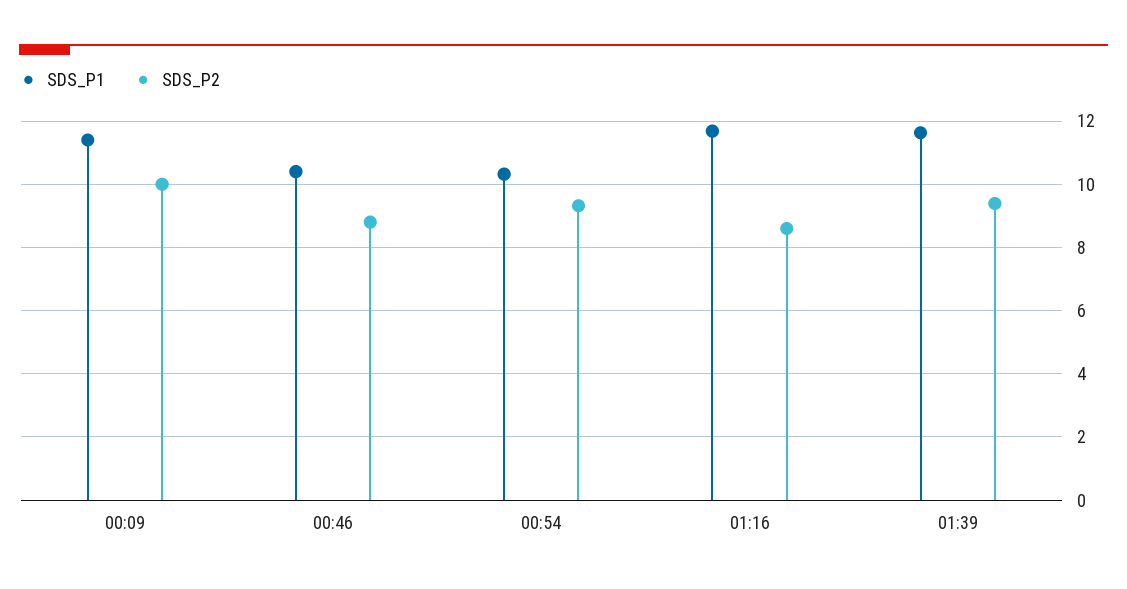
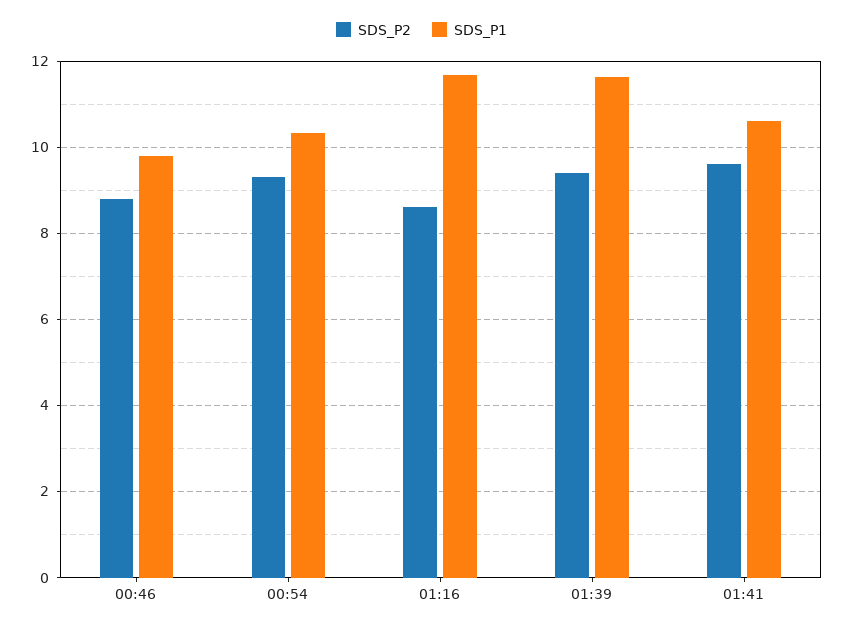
SDS_P1, 00:09: 11.4 -> none
SDS_P2, 00:09: 10 -> none
SDS_P1, 00:46: 10.4 -> 9.8
SDS_P2, 01:41: none -> 9.6
SDS_P1, 01:41: none -> 10.6

